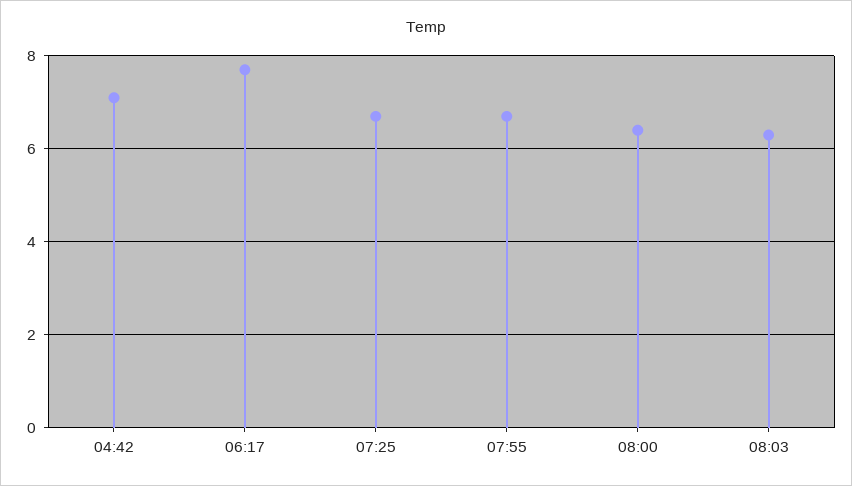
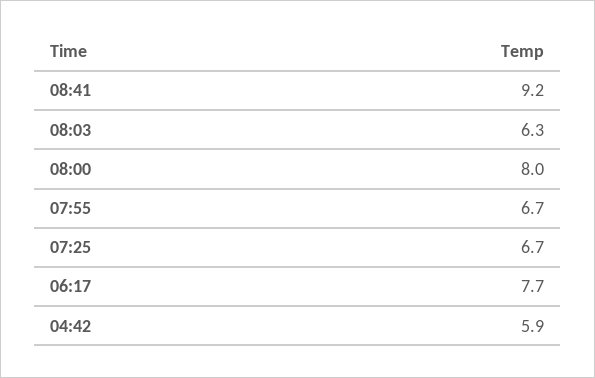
04:42: 7 -> 5.9
08:00: 6.5 -> 8
08:41: none -> 9.2

